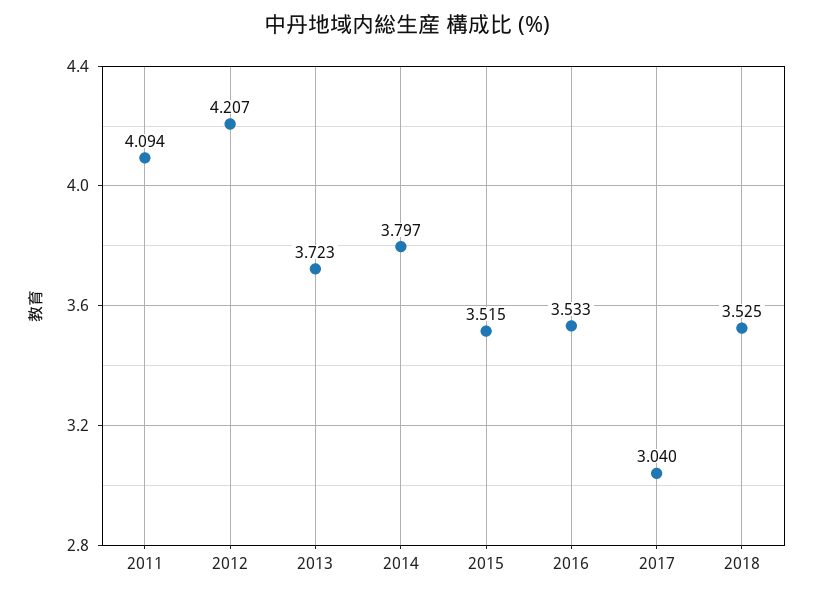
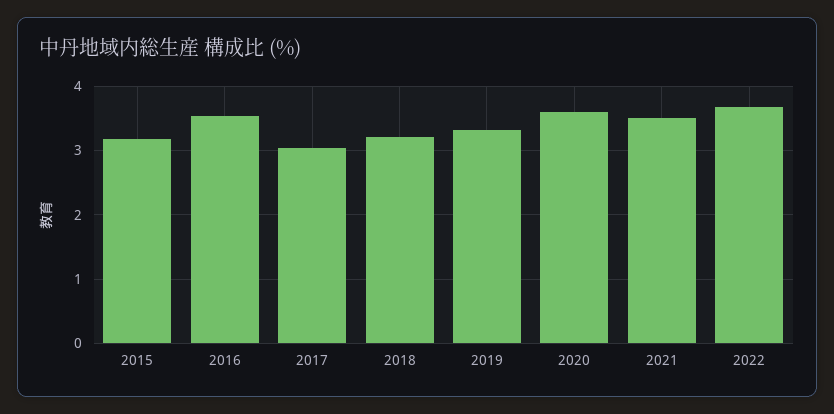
2011: 4.094 -> none
2012: 4.207 -> none
2013: 3.723 -> none
2014: 3.797 -> none
2015: 3.515 -> 3.2
2018: 3.525 -> 3.2
2019: none -> 3.3
2020: none -> 3.6
2021: none -> 3.5
2022: none -> 3.7

